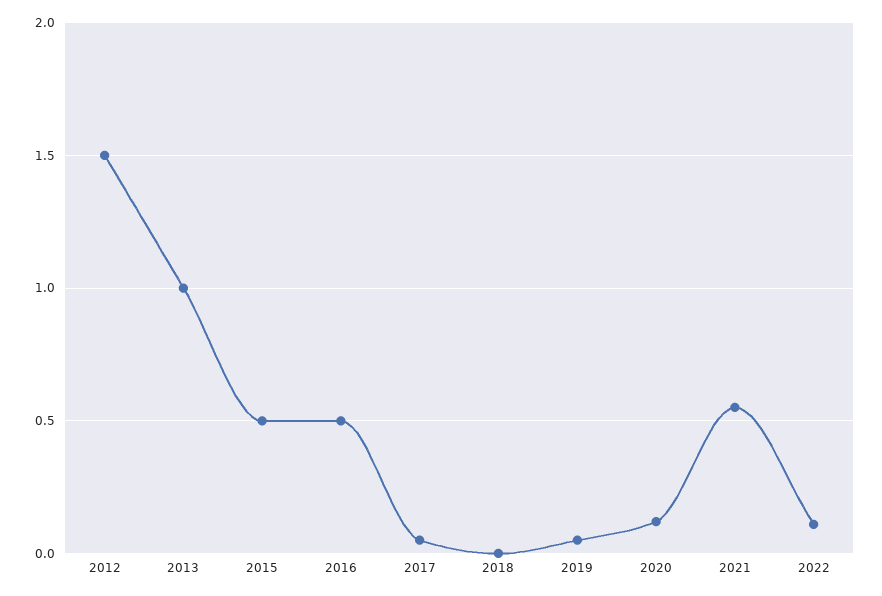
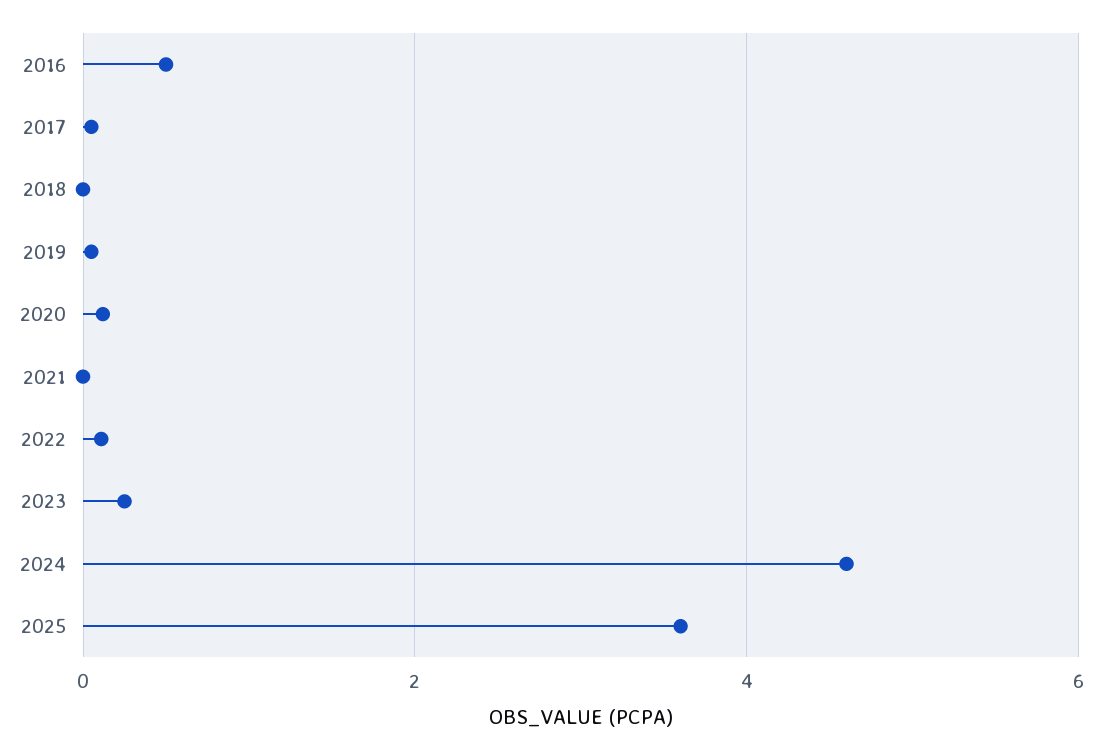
2012: 1.5 -> none
2013: 1 -> none
2015: 0.5 -> none
2021: 0.55 -> 0
2023: none -> 0.2
2024: none -> 4.6
2025: none -> 3.6

